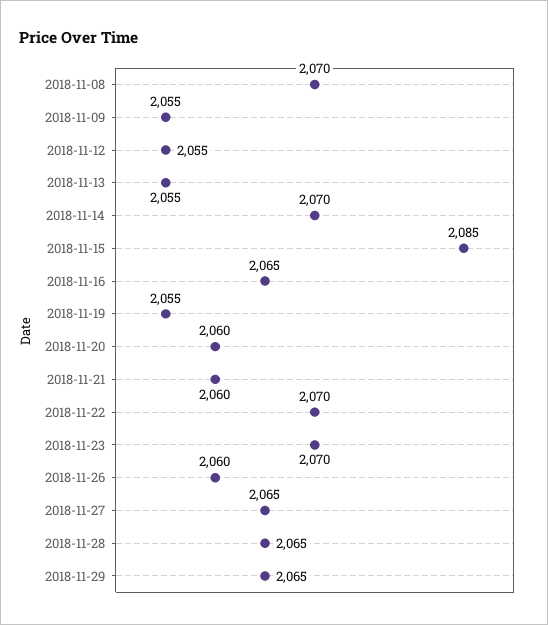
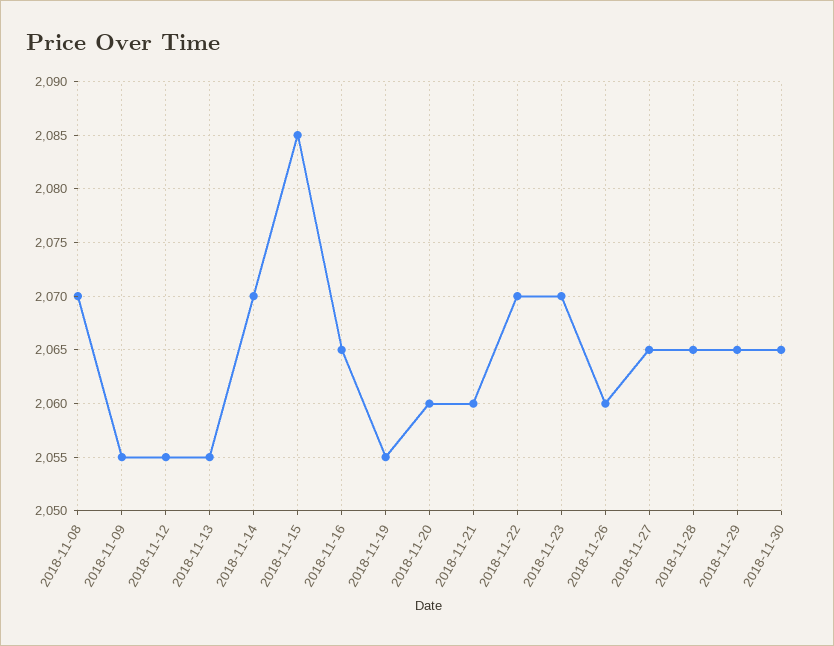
2018-11-30: none -> 2065

